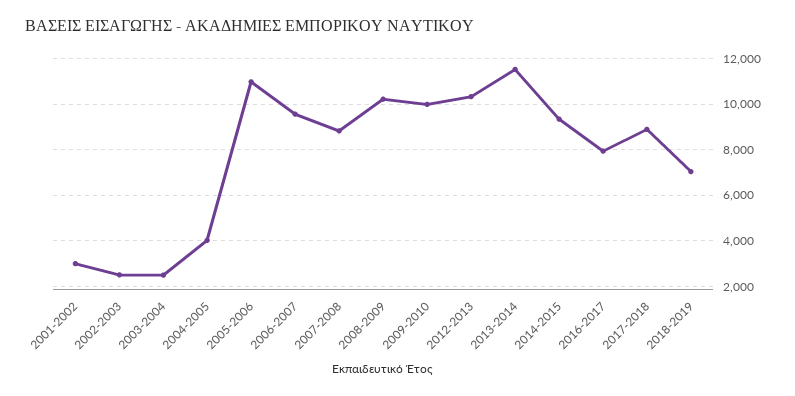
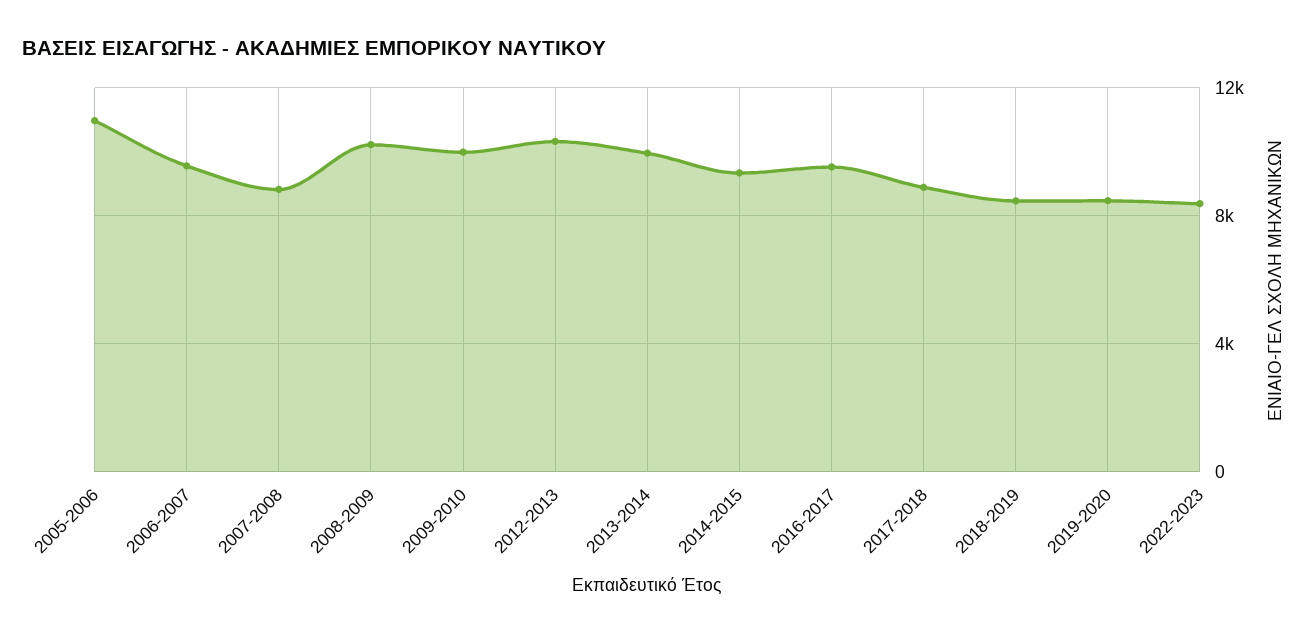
2001-2002: 3000 -> none
2002-2003: 2500 -> none
2003-2004: 2500 -> none
2004-2005: 4000 -> none
2013-2014: 11500 -> 10000
2016-2017: 8000 -> 9500
2018-2019: 7000 -> 8500
2019-2020: none -> 8500
2022-2023: none -> 8500

